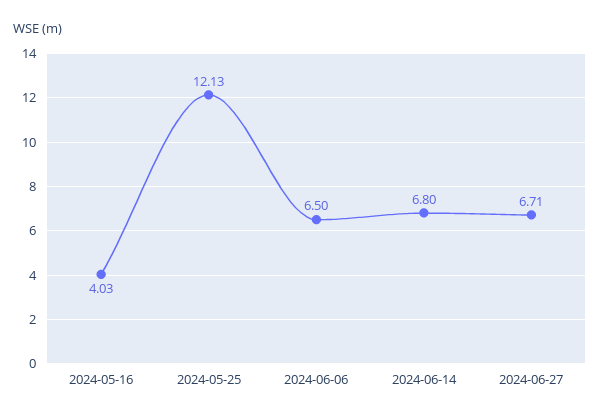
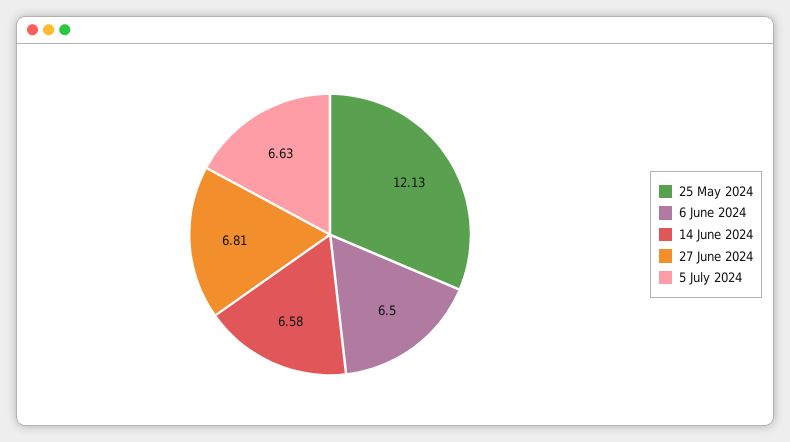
2024-05-16: 4.03 -> none
2024-06-14: 6.8 -> 6.58
2024-06-27: 6.71 -> 6.81
5 July 2024: none -> 6.63

